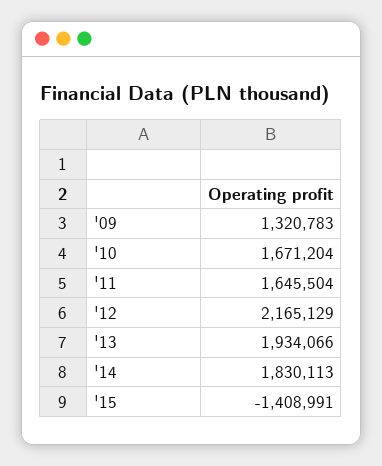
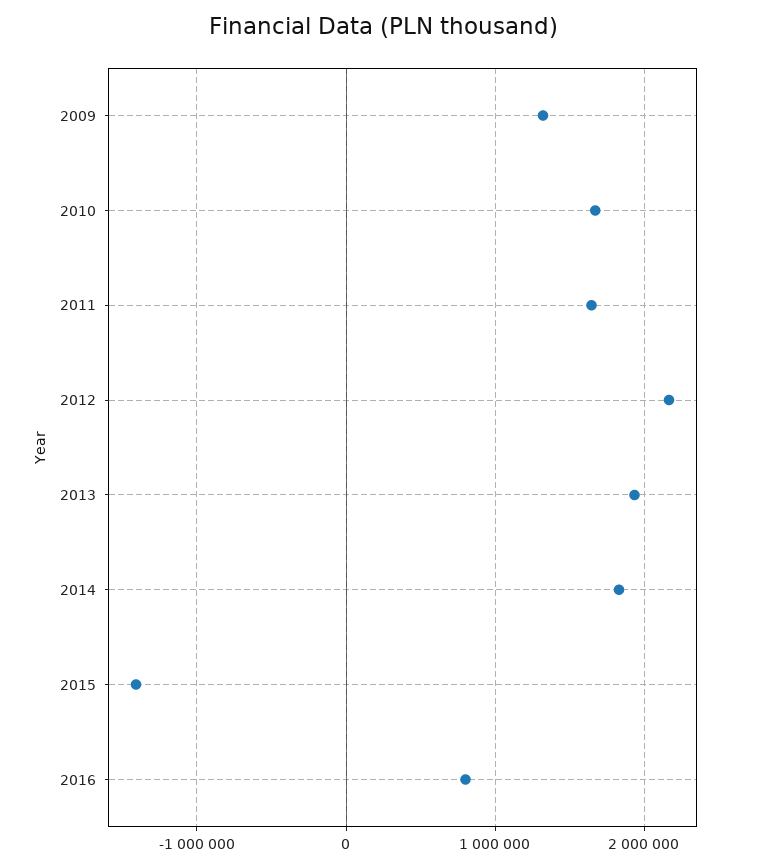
2016: none -> 800000

